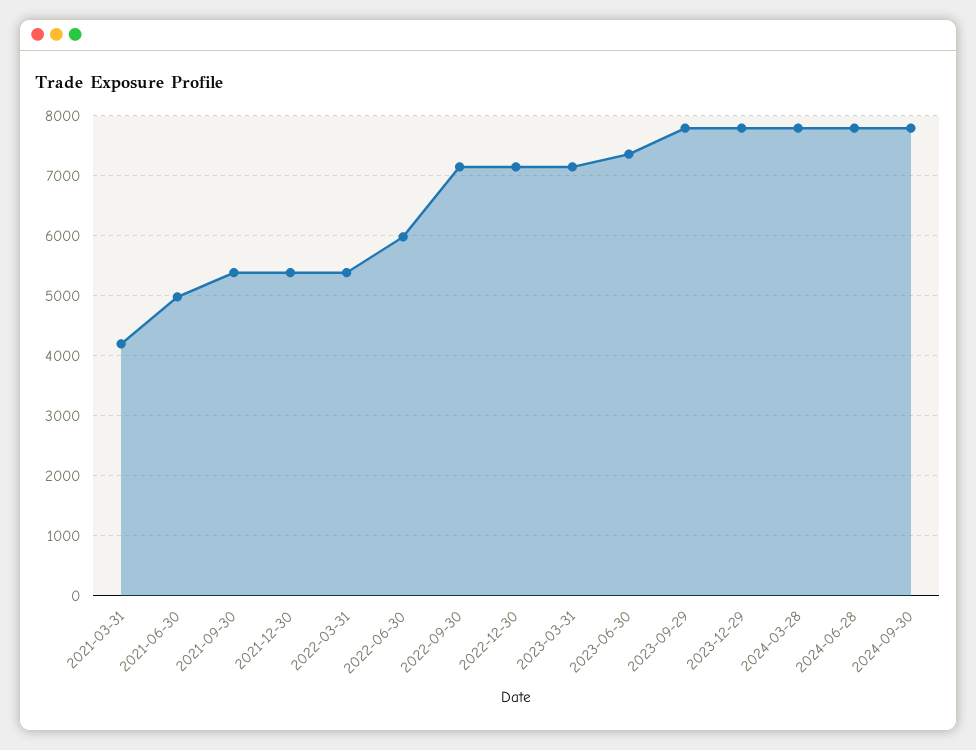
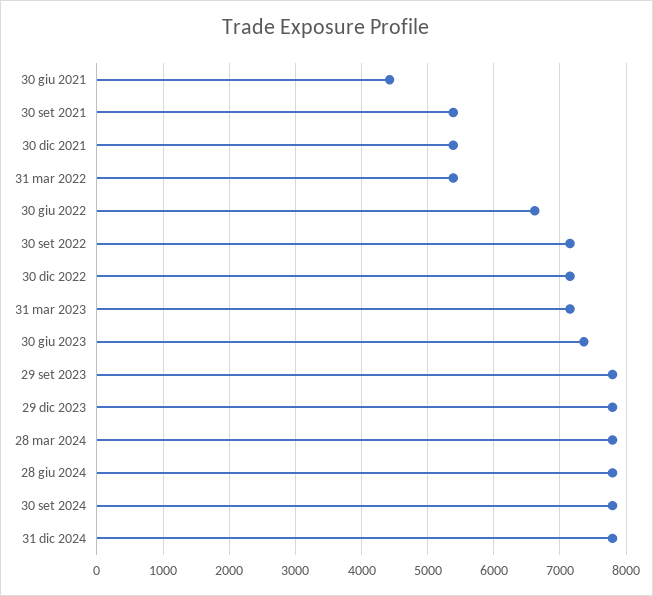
2021-03-31: 4200 -> none
2021-06-30: 5000 -> 4400
2022-06-30: 6000 -> 6600
31 dic 2024: none -> 7800

